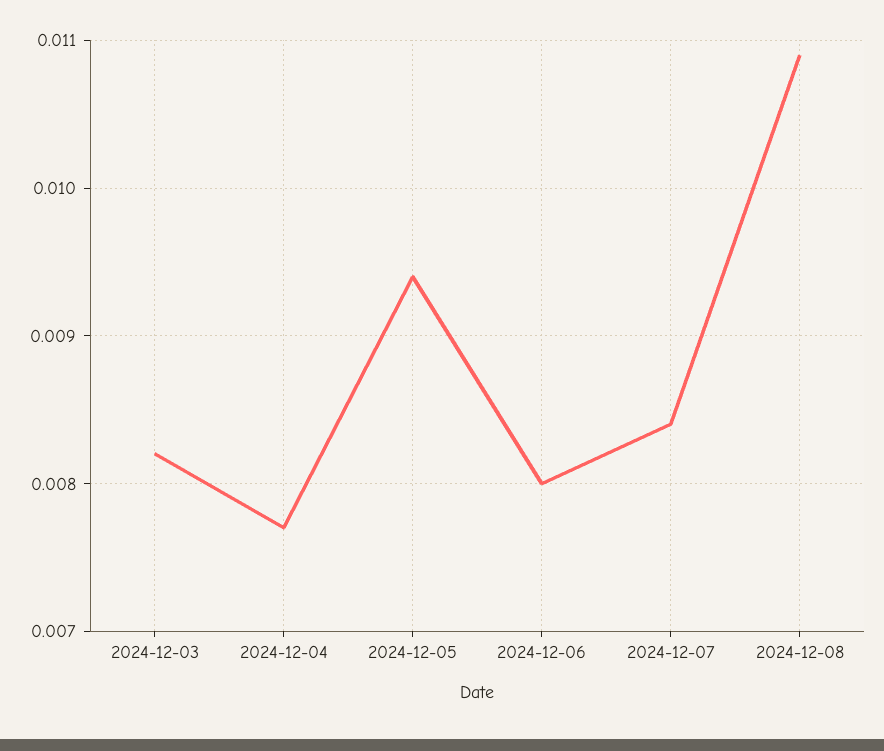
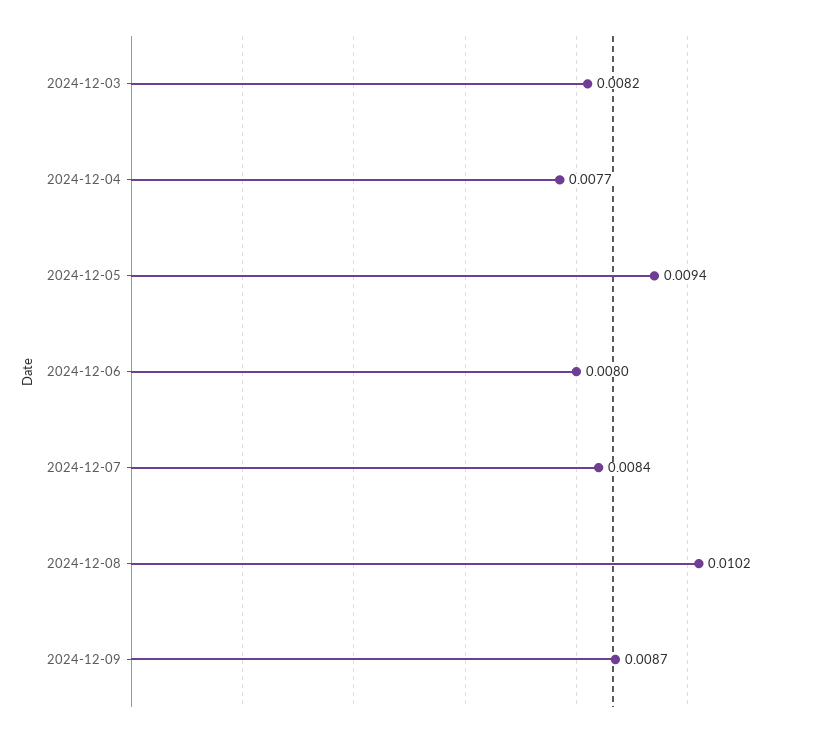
2024-12-08: 0.0109 -> 0.0102
2024-12-09: none -> 0.0087

